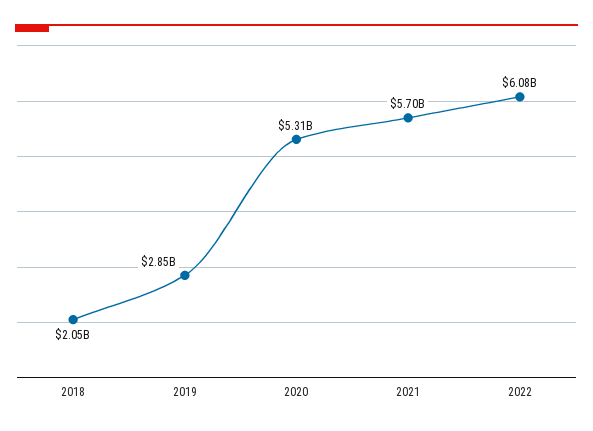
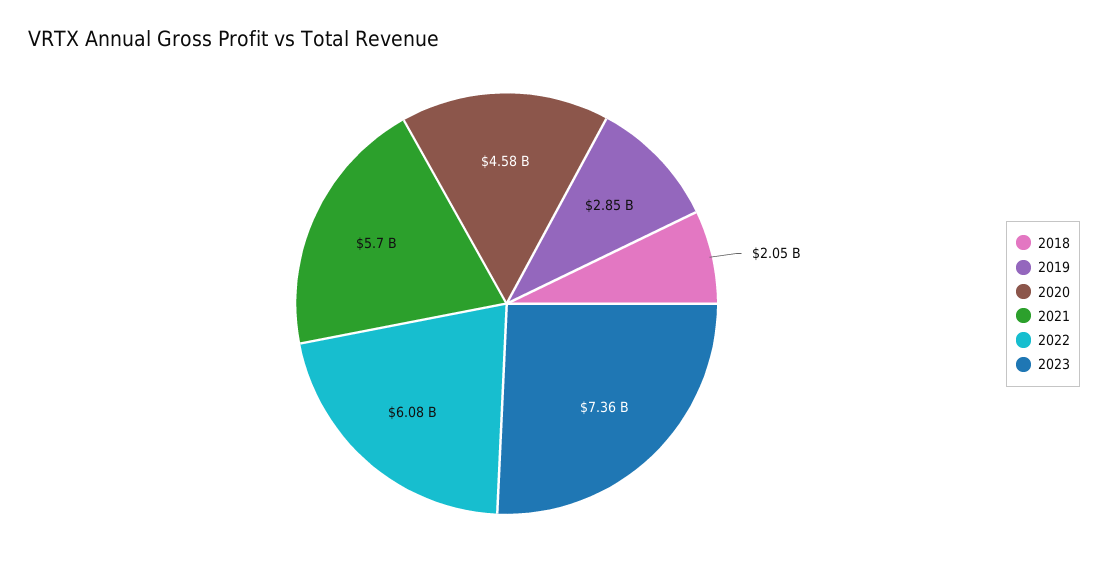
2020: 5310000000 -> 4580000000
2023: none -> 7360000000

